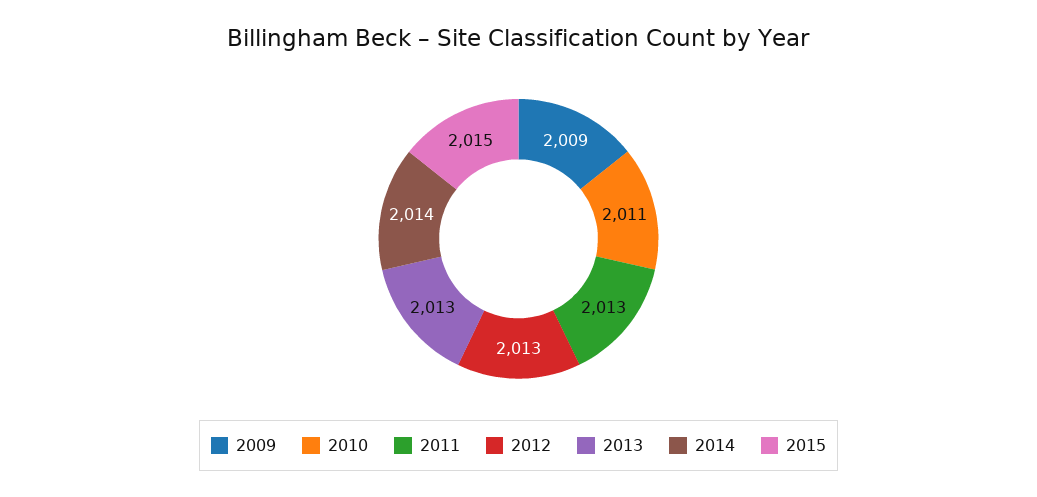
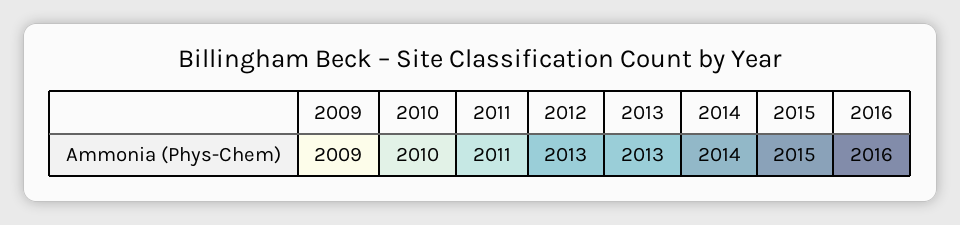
2010: 2011 -> 2010
2011: 2013 -> 2011
2016: none -> 2016

